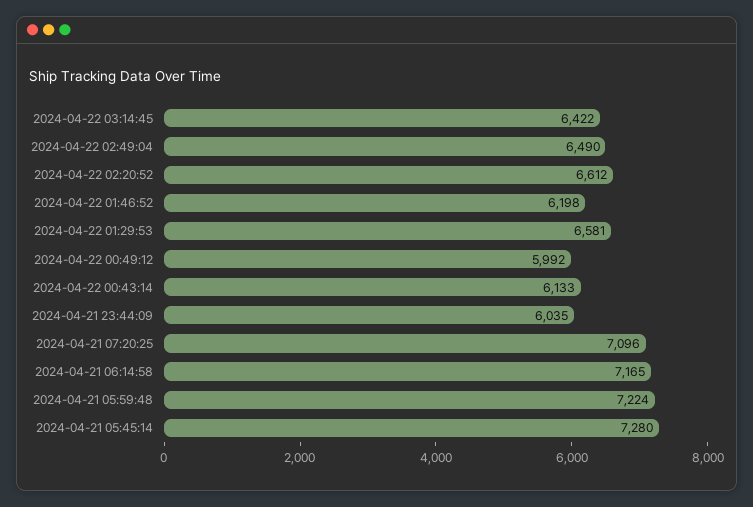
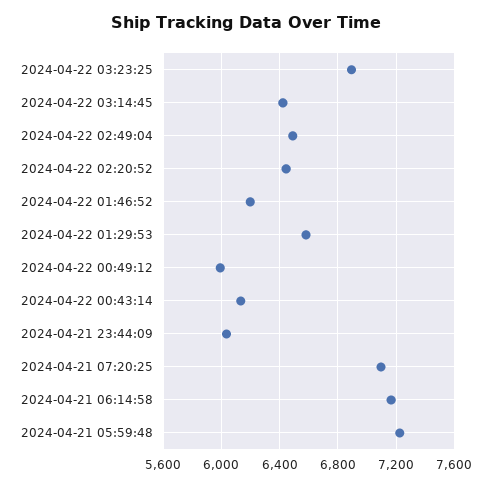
2024-04-22 02:20:52: 6612 -> 6450
2024-04-21 05:45:14: 7280 -> none
2024-04-22 03:23:25: none -> 6900

